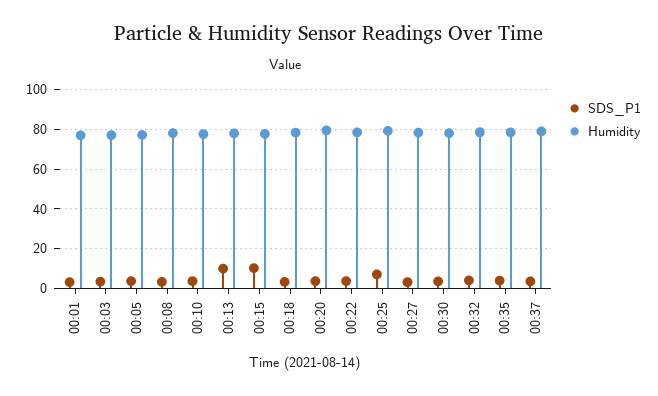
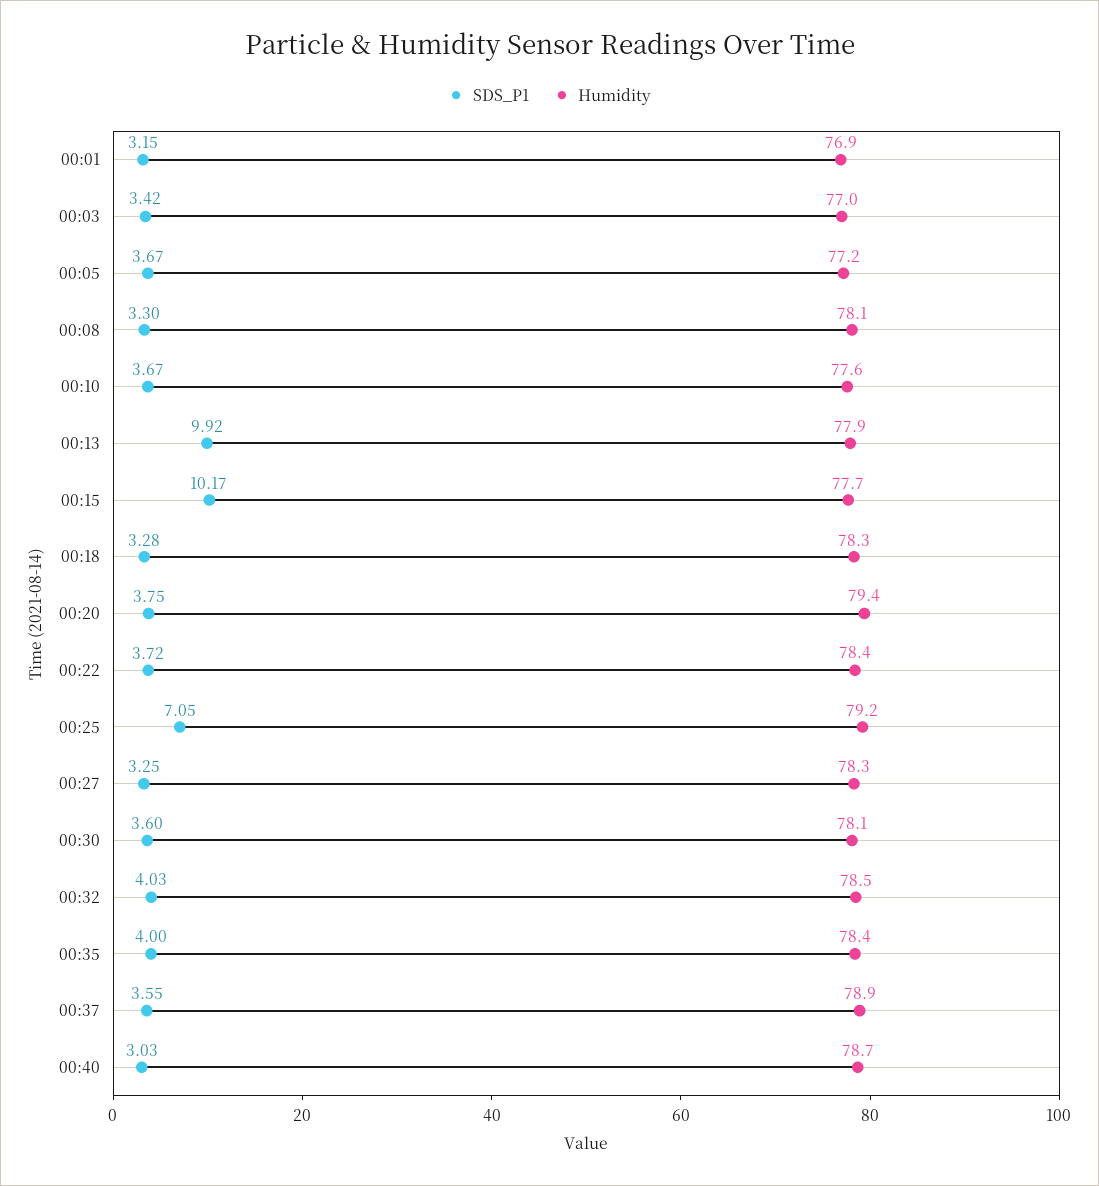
SDS_P1, 00:40: none -> 3.03
Humidity, 00:40: none -> 78.7

